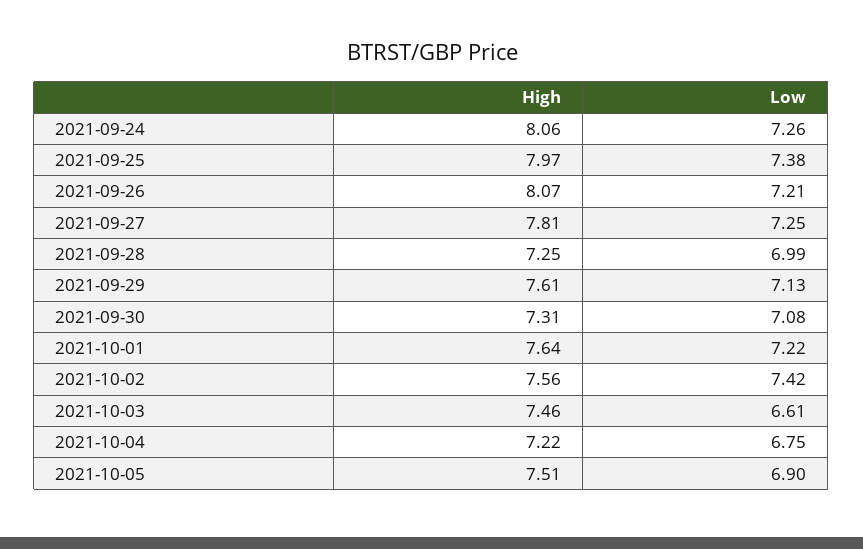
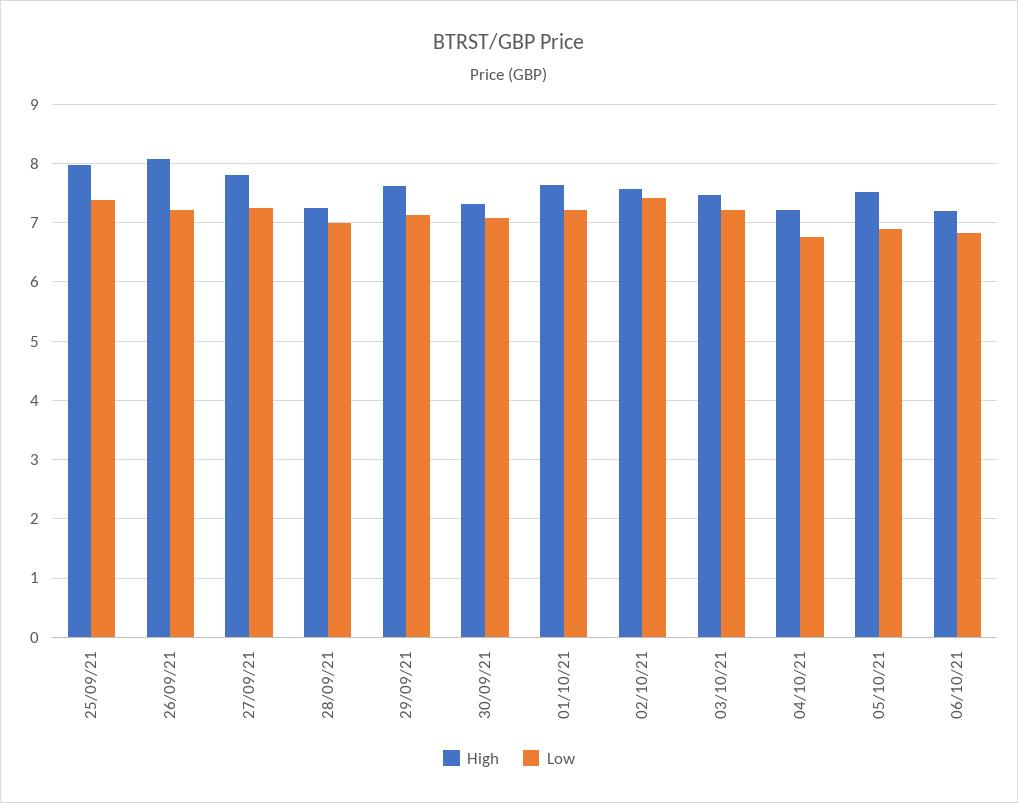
High, 2021-09-24: 8.06 -> none
Low, 2021-09-24: 7.26 -> none
Low, 2021-10-03: 6.61 -> 7.2
High, 06/10/21: none -> 7.2
Low, 06/10/21: none -> 6.8

